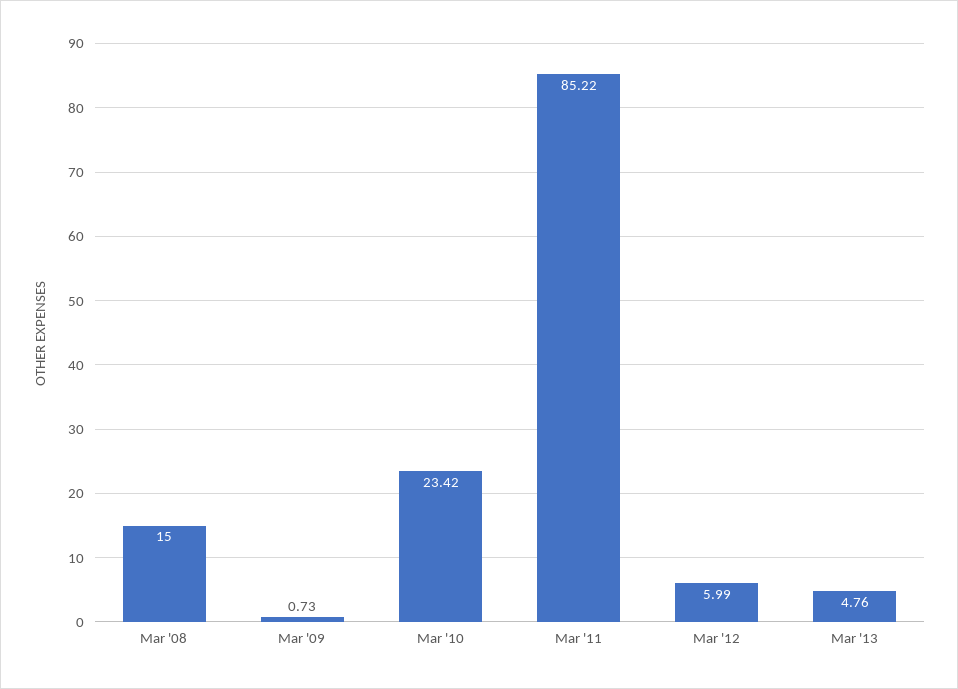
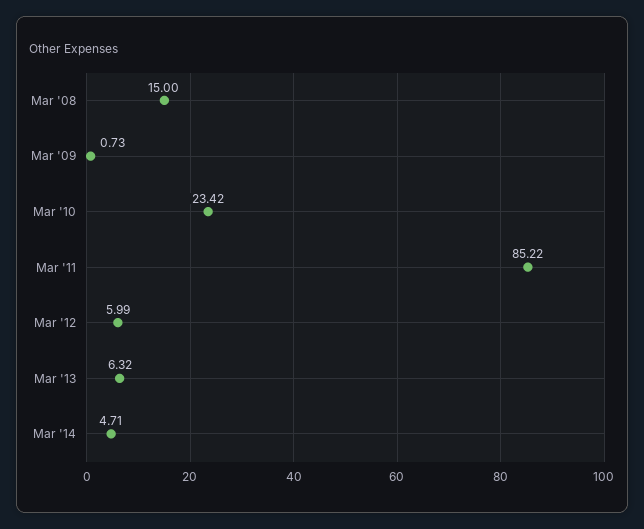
Mar '13: 4.76 -> 6.32
Mar '14: none -> 4.71

